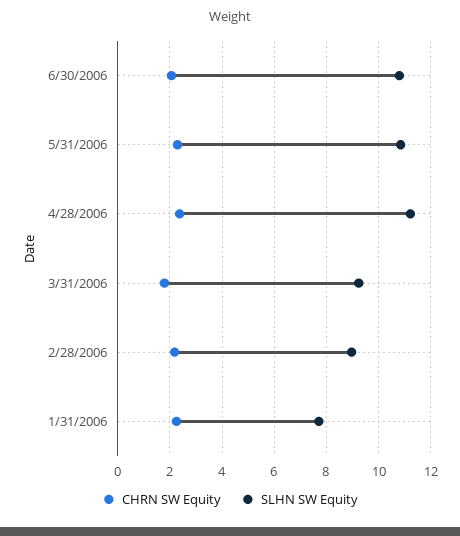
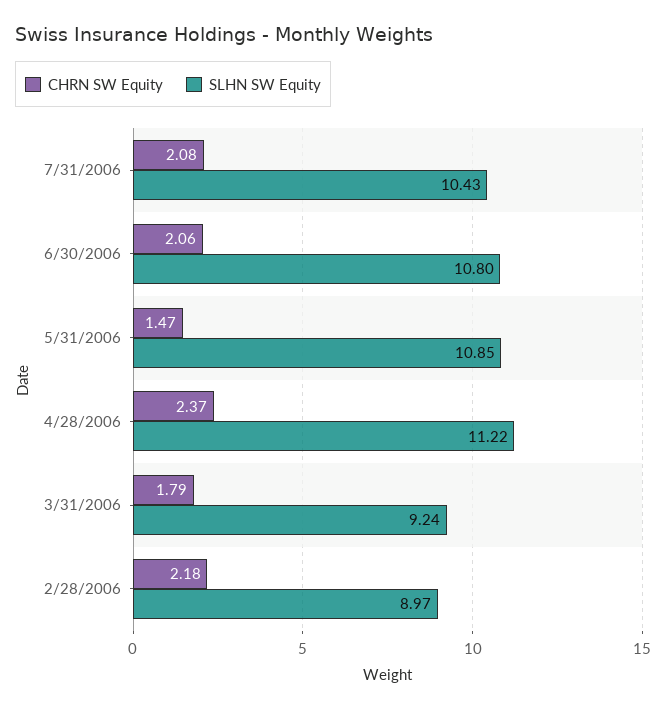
CHRN SW Equity, 5/31/2006: 2.25 -> 1.47
CHRN SW Equity, 1/31/2006: 2.25 -> none
SLHN SW Equity, 1/31/2006: 7.75 -> none
CHRN SW Equity, 7/31/2006: none -> 2.08
SLHN SW Equity, 7/31/2006: none -> 10.43

